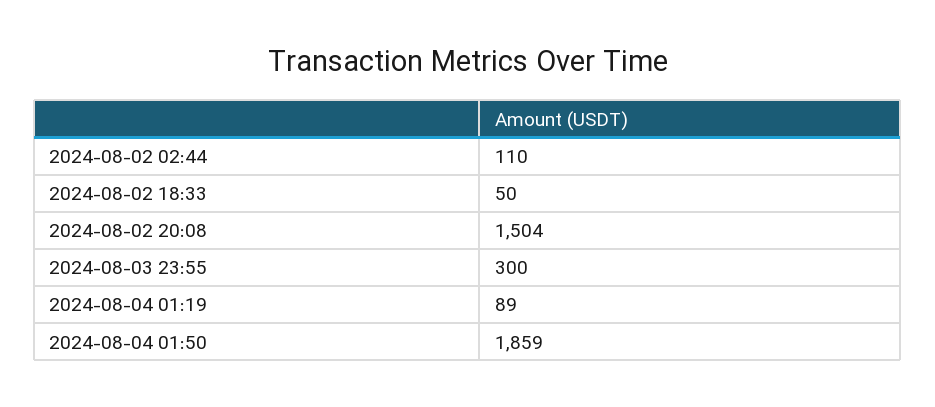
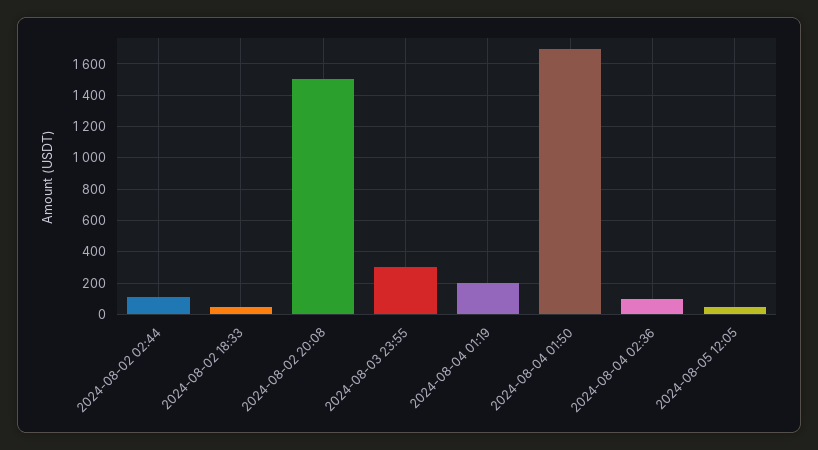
2024-08-04 01:19: 89 -> 200
2024-08-04 01:50: 1859 -> 1700
2024-08-04 02:36: none -> 100
2024-08-05 12:05: none -> 50

